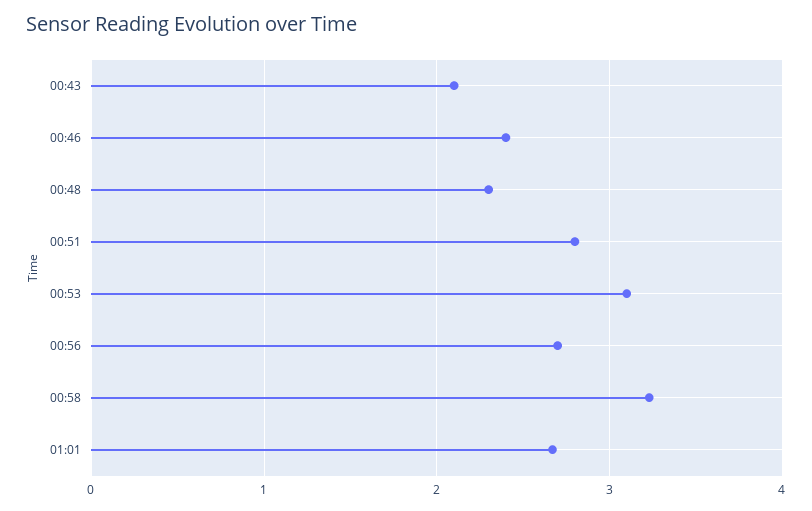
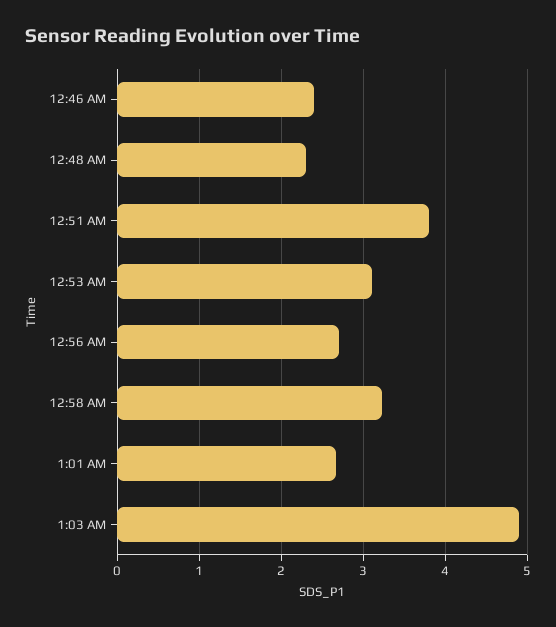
00:43: 2.1 -> none
00:51: 2.8 -> 3.8
1:03 AM: none -> 4.9

